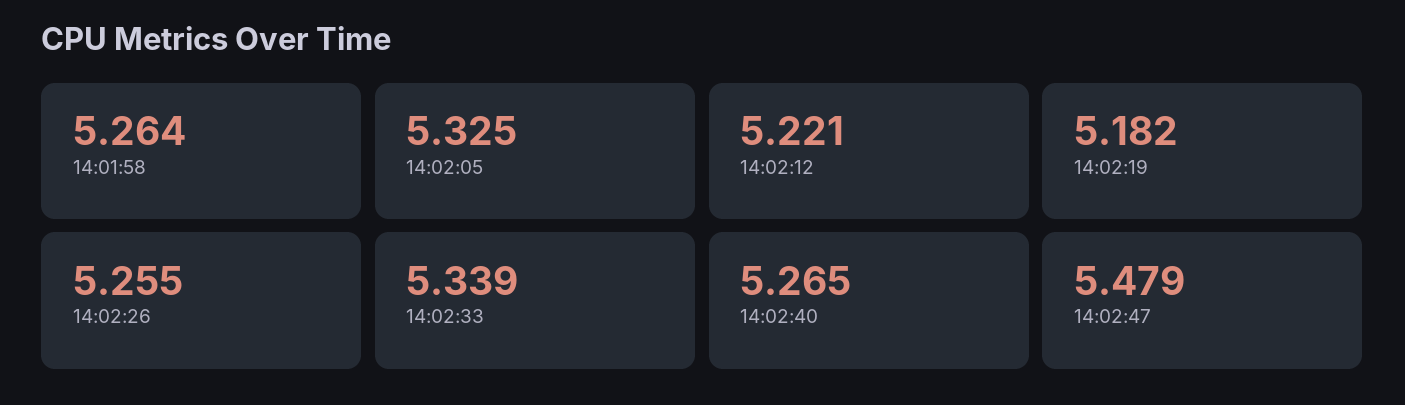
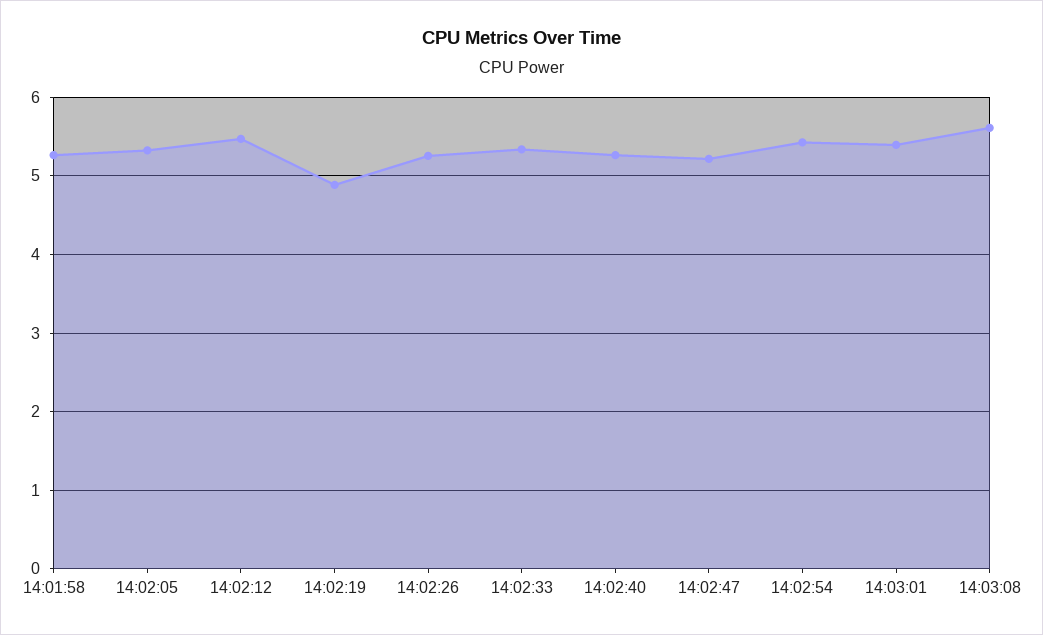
14:02:12: 5.221 -> 5.5
14:02:19: 5.182 -> 4.9
14:02:47: 5.479 -> 5.2
14:02:54: none -> 5.4
14:03:01: none -> 5.4
14:03:08: none -> 5.6

